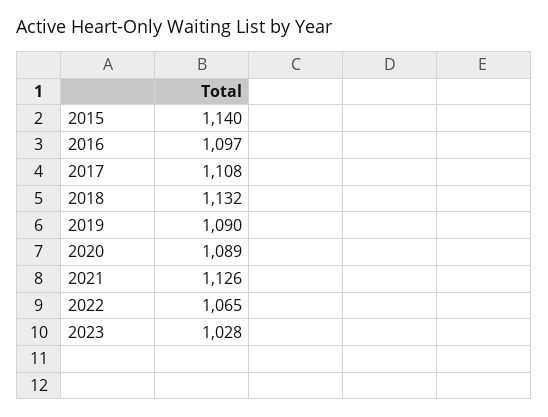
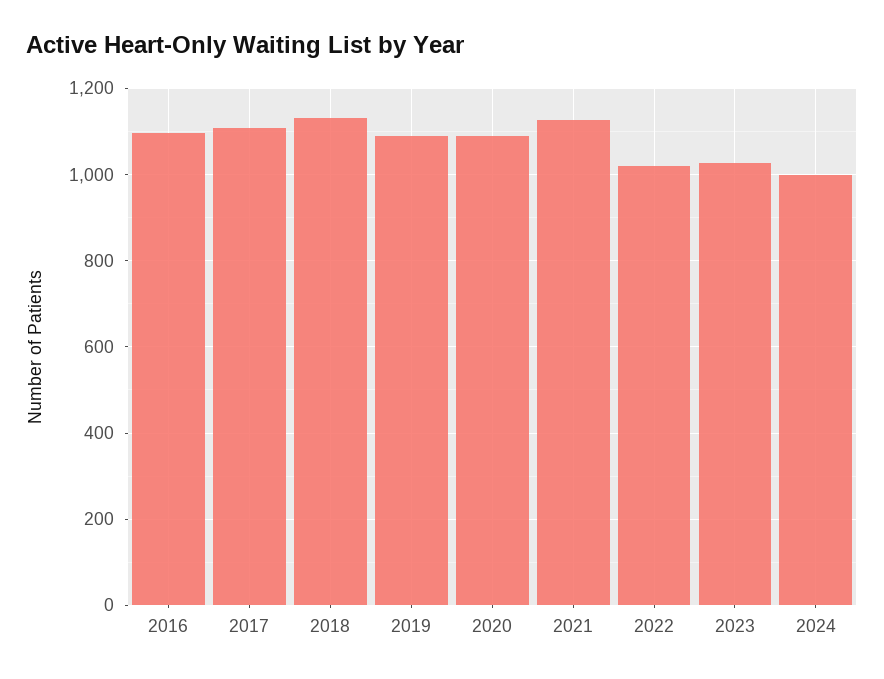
2015: 1140 -> none
2022: 1065 -> 1020
2024: none -> 1000

